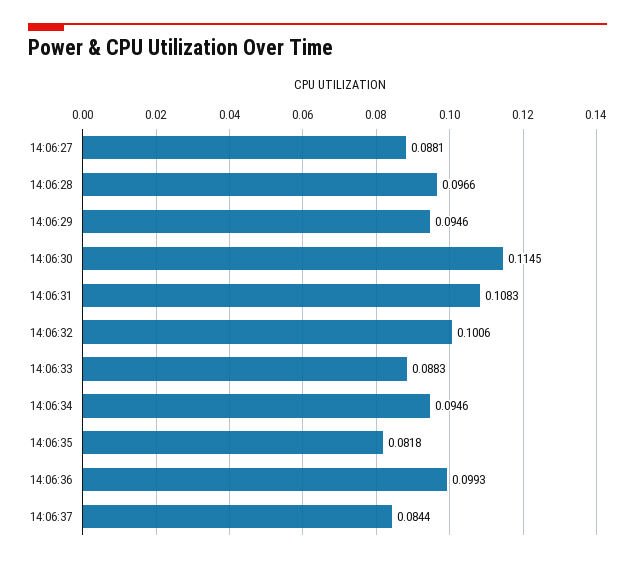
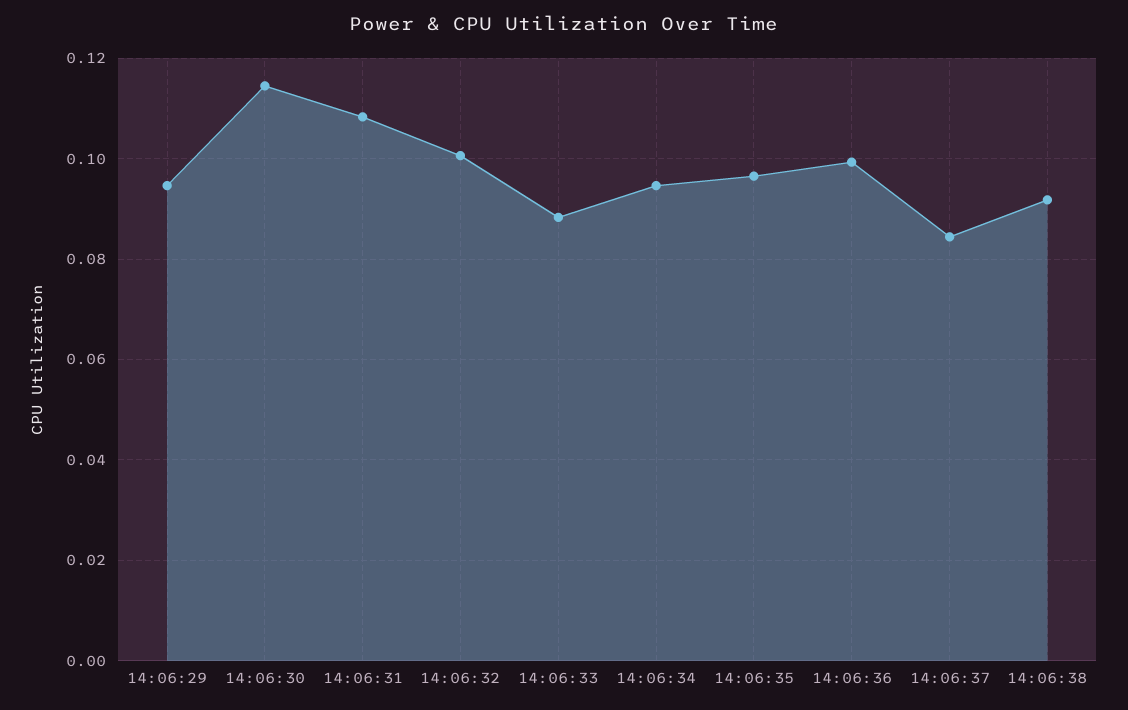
14:06:27: 0.0881 -> none
14:06:28: 0.0966 -> none
14:06:35: 0.0818 -> 0.096
14:06:38: none -> 0.092

